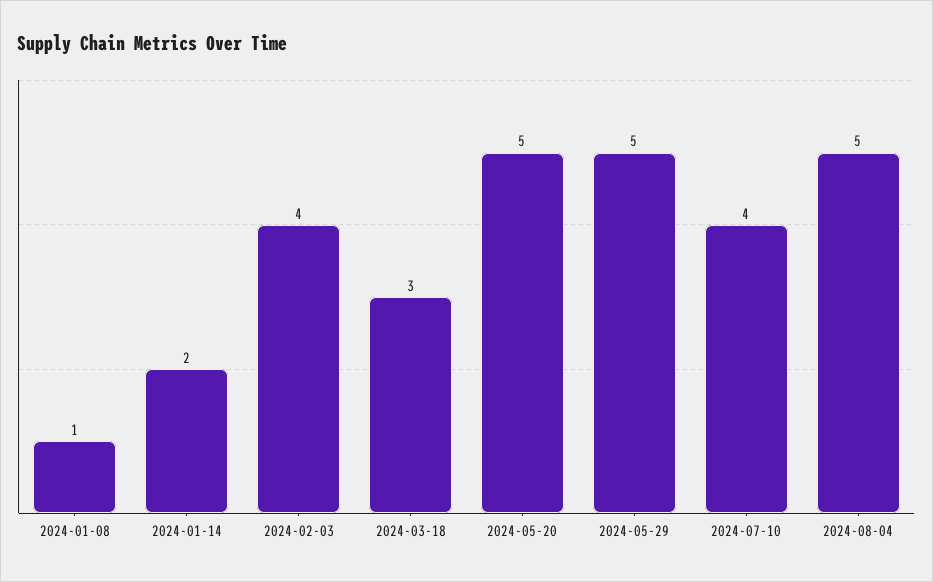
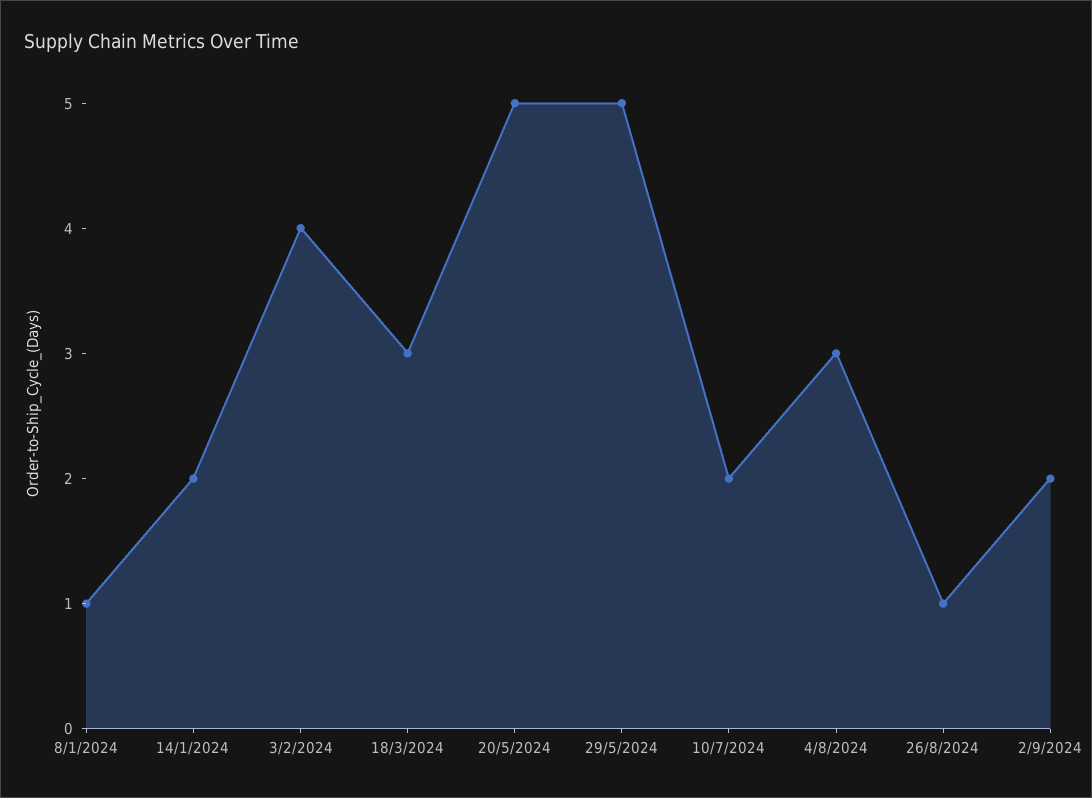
2024-07-10: 4 -> 2
2024-08-04: 5 -> 3
26/8/2024: none -> 1
2/9/2024: none -> 2

